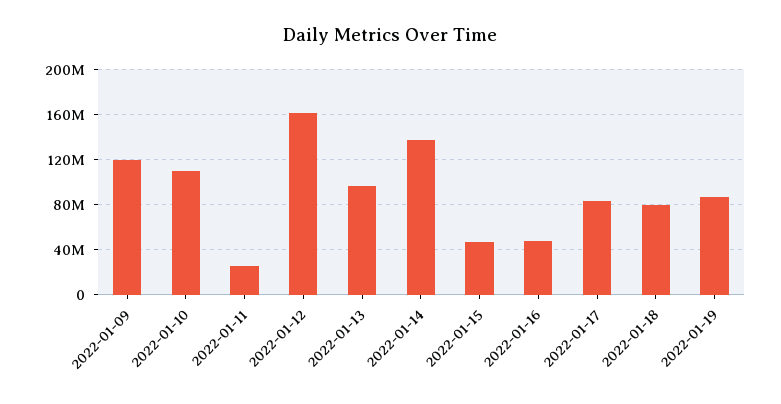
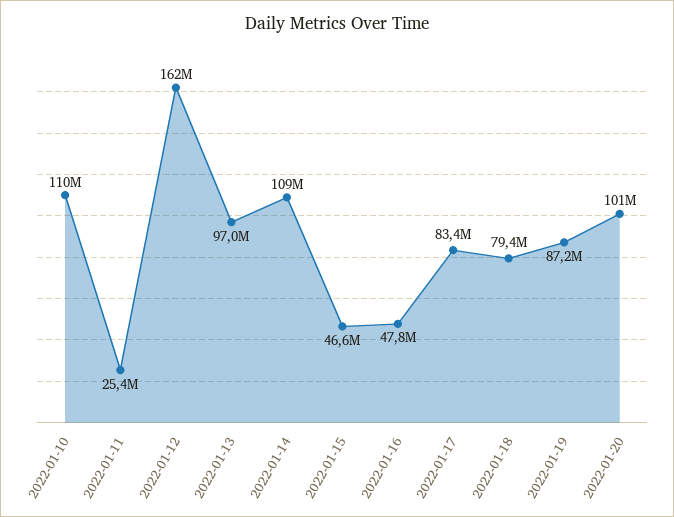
2022-01-09: 120000000 -> none
2022-01-14: 140000000 -> 109000000
2022-01-20: none -> 101000000

